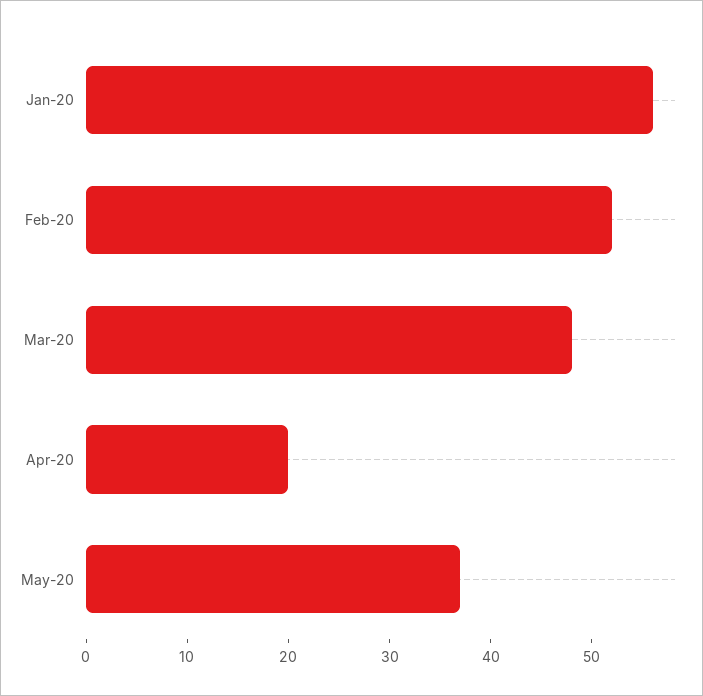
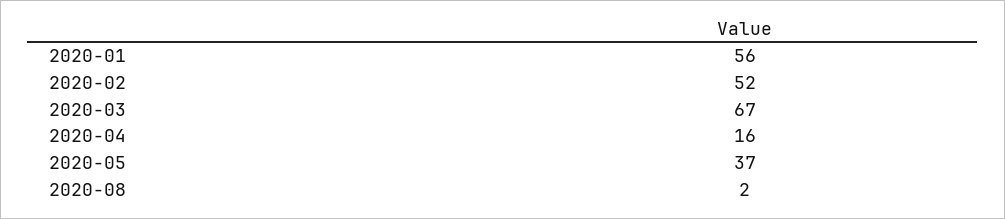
Mar-20: 48 -> 67
Apr-20: 20 -> 16
2020-08: none -> 2

